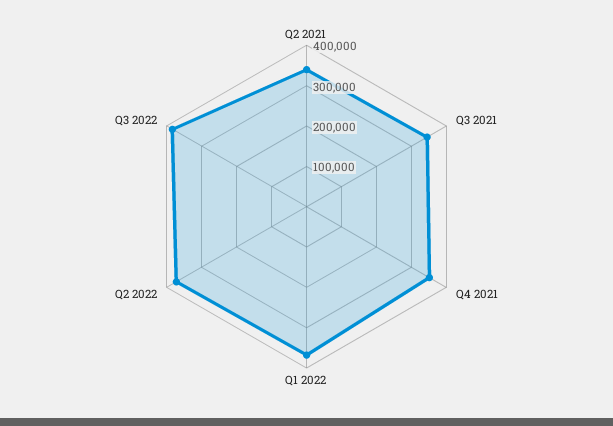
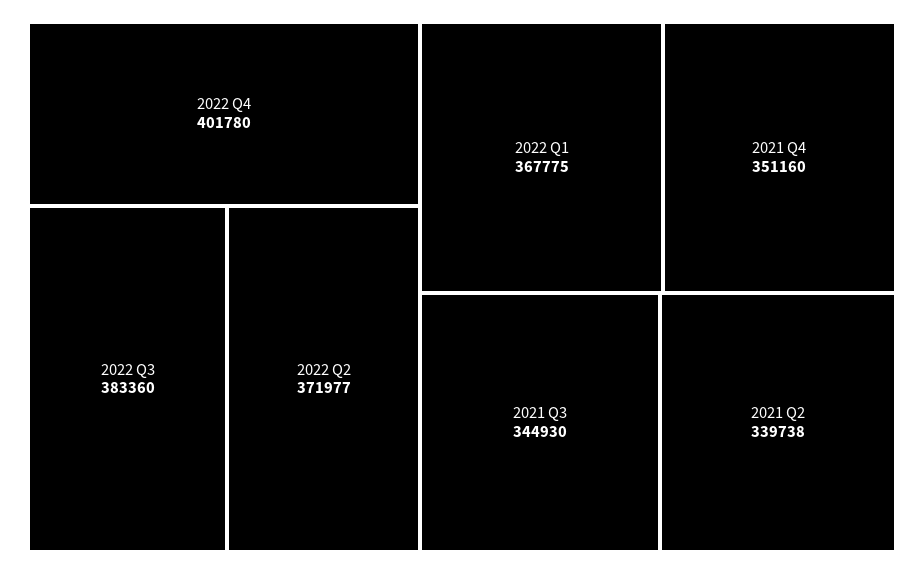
2022 Q4: none -> 401780

